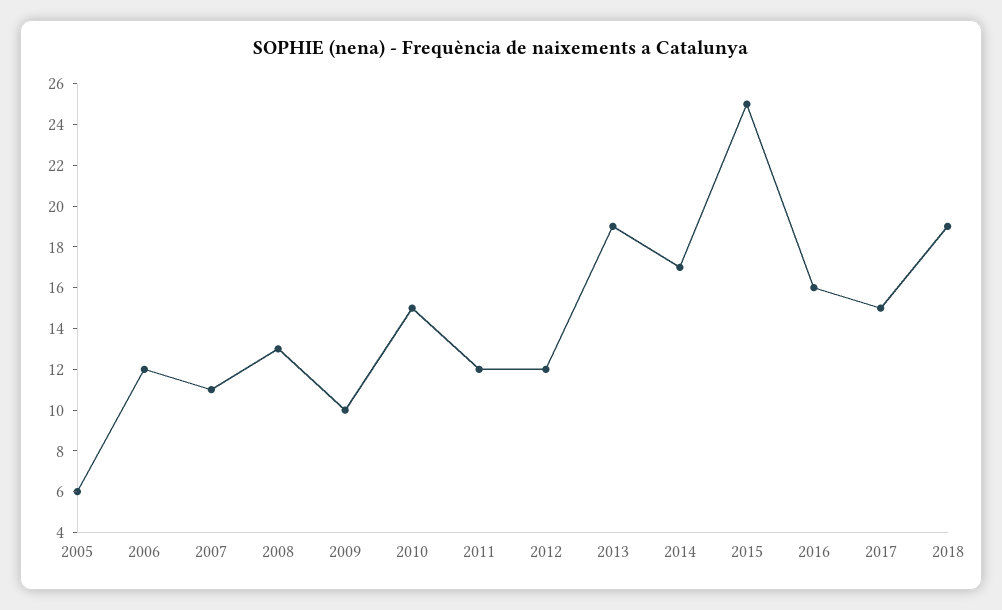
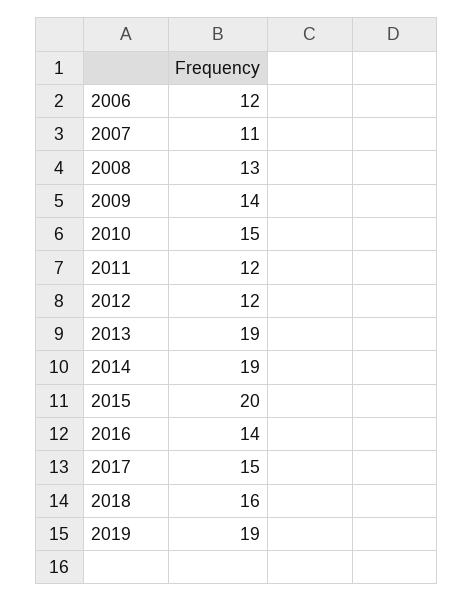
2005: 6 -> none
2009: 10 -> 14
2014: 17 -> 19
2015: 25 -> 20
2016: 16 -> 14
2018: 19 -> 16
2019: none -> 19

